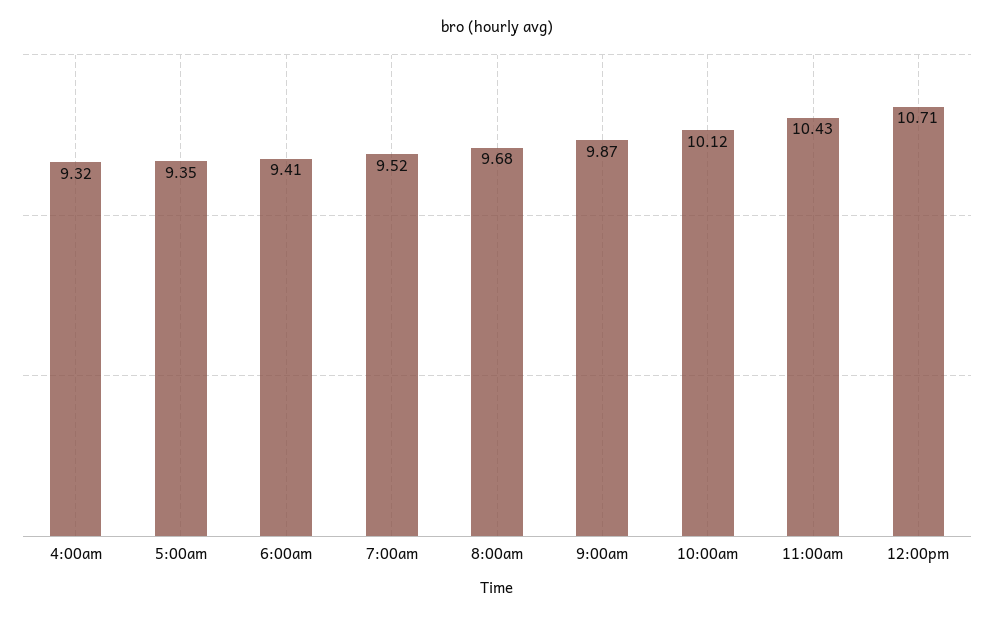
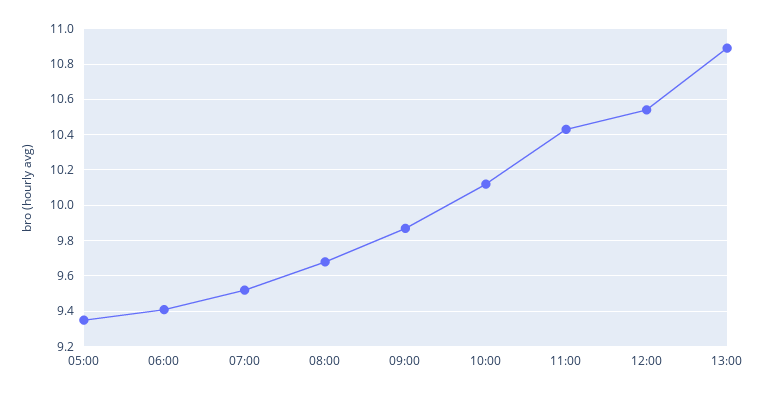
4:00am: 9.32 -> none
12:00pm: 10.71 -> 10.55
13:00: none -> 10.9

